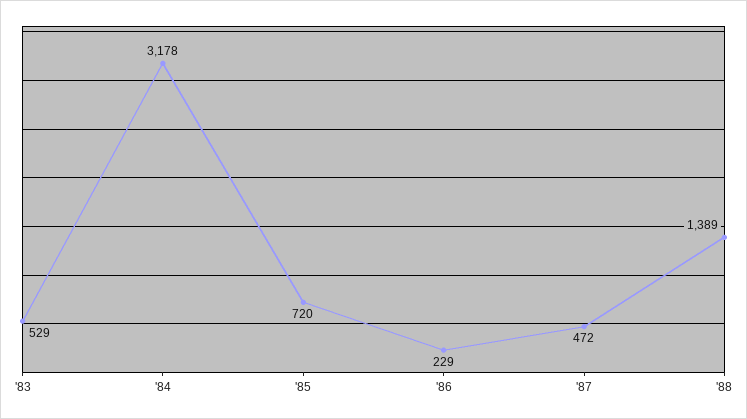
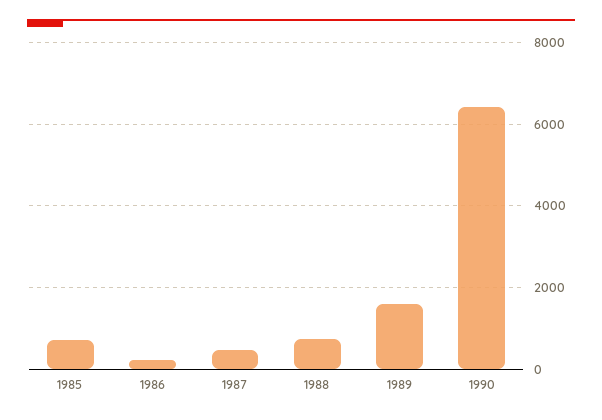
'83: 529 -> none
'84: 3178 -> none
'88: 1389 -> 800
1989: none -> 1600
1990: none -> 6400

